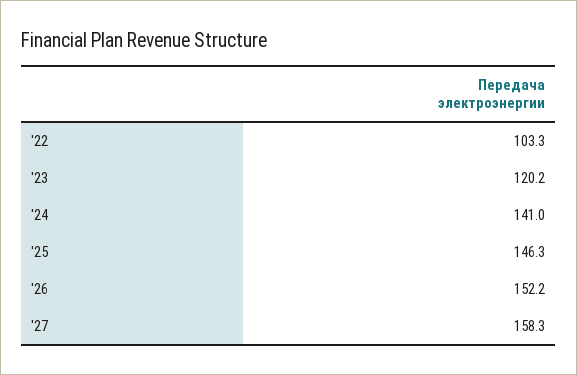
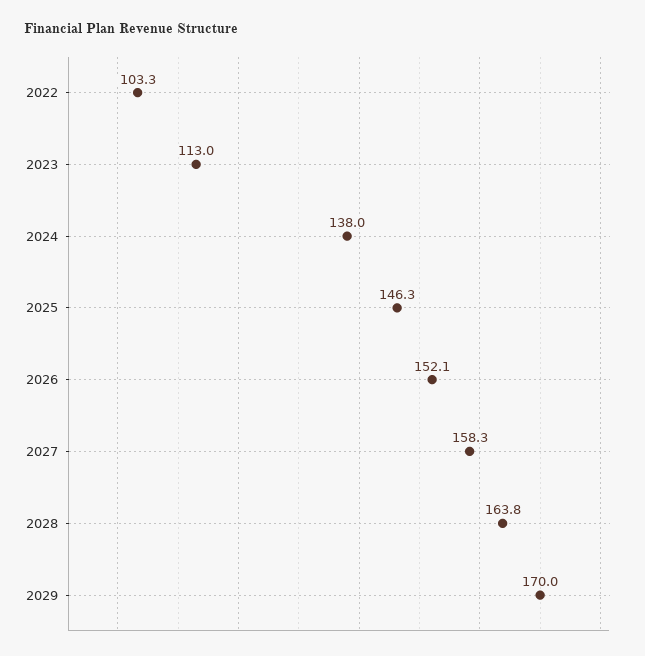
'23: 120.2 -> 113
'24: 141 -> 138
'26: 152.2 -> 152.1
2028: none -> 163.8
2029: none -> 170

